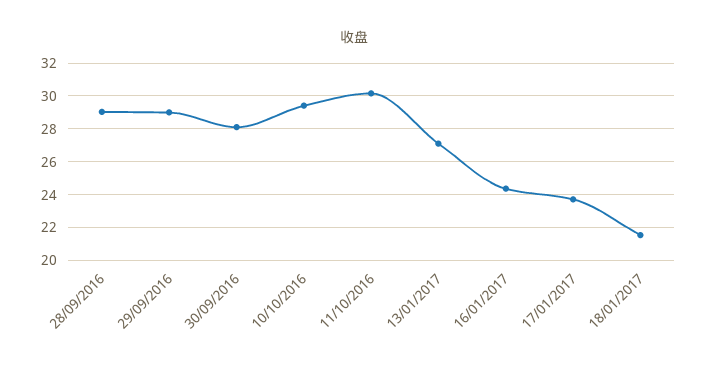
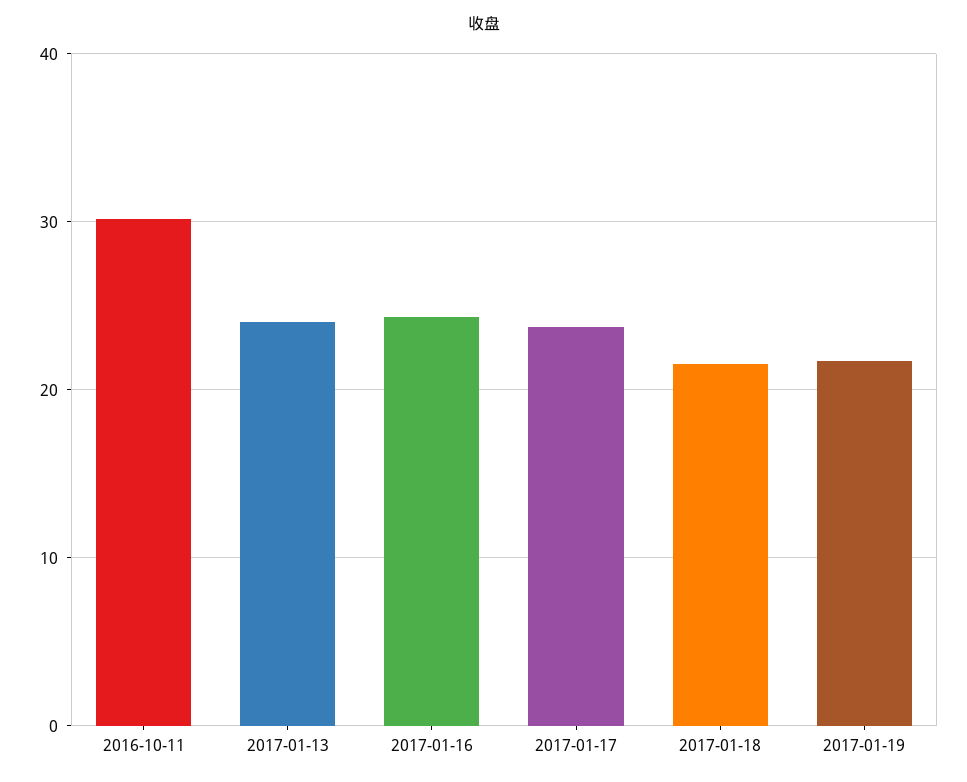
28/09/2016: 29 -> none
29/09/2016: 29 -> none
30/09/2016: 28 -> none
10/10/2016: 29.5 -> none
13/01/2017: 27 -> 24
2017-01-19: none -> 22

